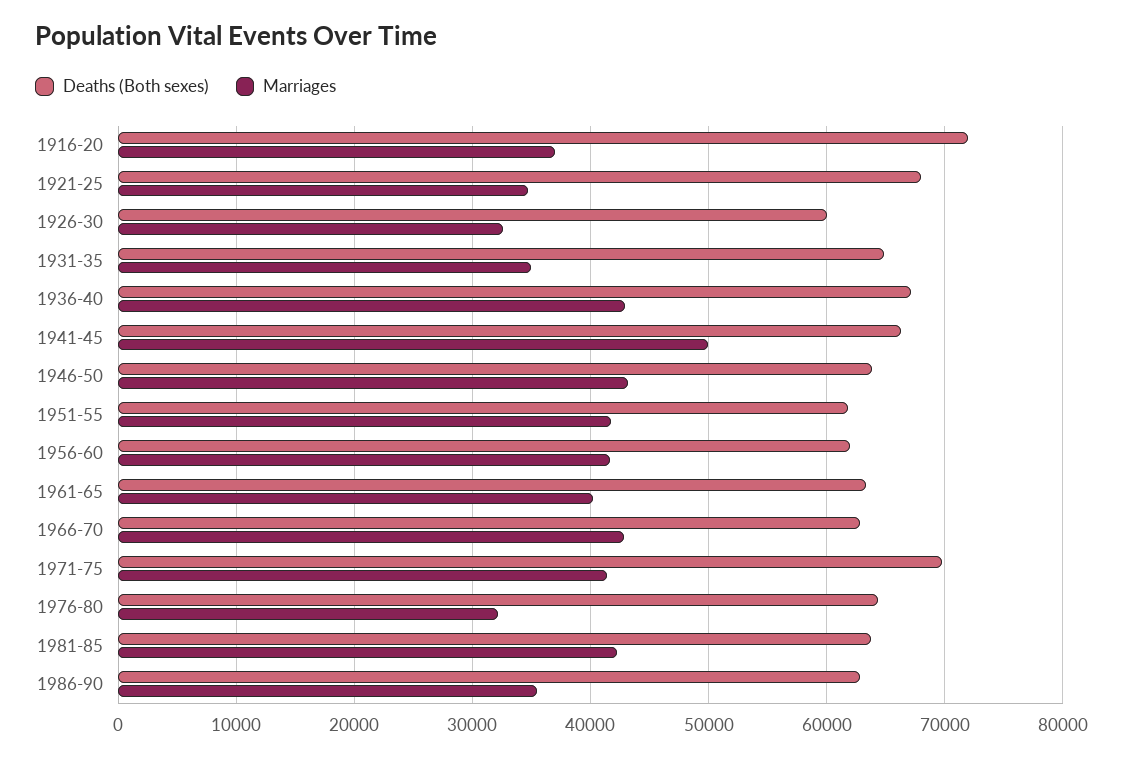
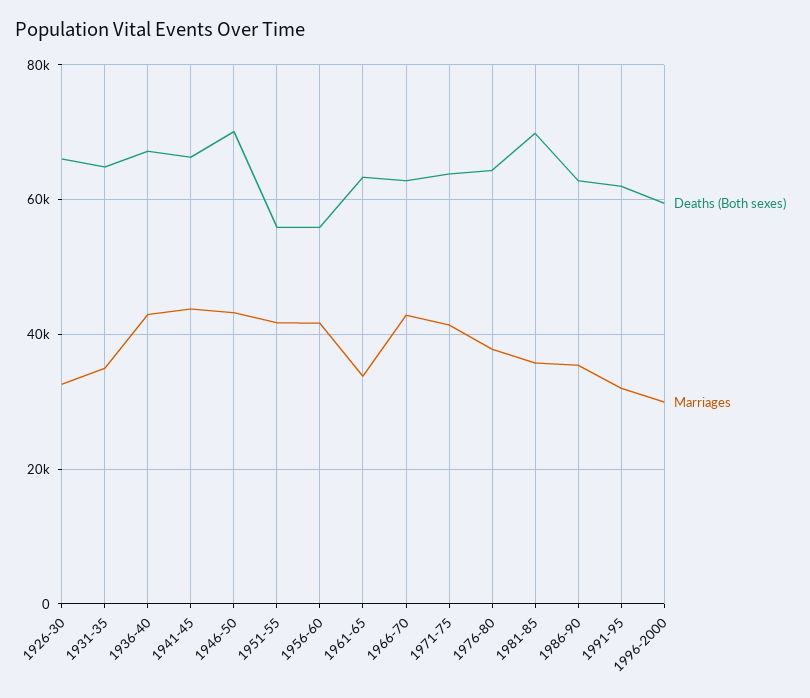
Deaths (Both sexes), 1916-20: 72000 -> none
Marriages, 1916-20: 37000 -> none
Deaths (Both sexes), 1921-25: 68000 -> none
Marriages, 1921-25: 35000 -> none
Deaths (Both sexes), 1926-30: 60000 -> 66000
Marriages, 1941-45: 50000 -> 44000
Deaths (Both sexes), 1946-50: 64000 -> 70000
Deaths (Both sexes), 1951-55: 62000 -> 56000
Deaths (Both sexes), 1956-60: 62000 -> 56000
Marriages, 1961-65: 40000 -> 34000
Deaths (Both sexes), 1971-75: 70000 -> 64000
Marriages, 1976-80: 32000 -> 38000
Deaths (Both sexes), 1981-85: 64000 -> 70000
Marriages, 1981-85: 42000 -> 36000
Deaths (Both sexes), 1991-95: none -> 62000
Marriages, 1991-95: none -> 32000
Deaths (Both sexes), 1996-2000: none -> 60000
Marriages, 1996-2000: none -> 30000

